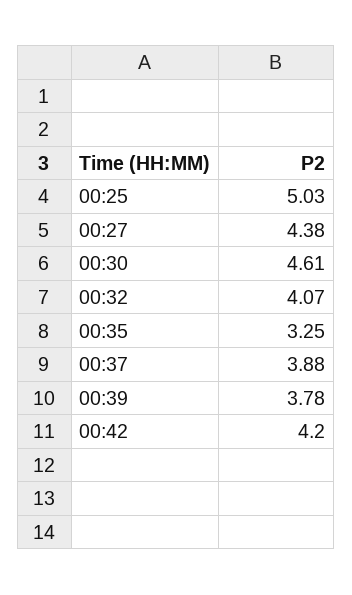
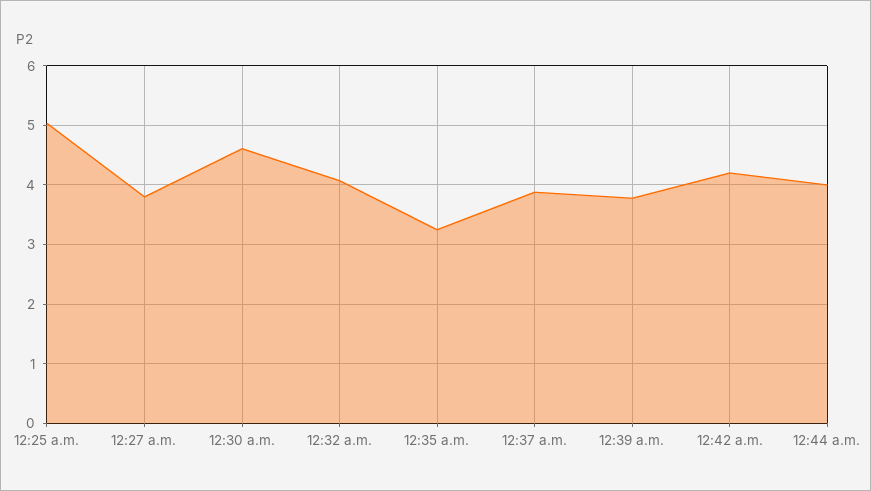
00:27: 4.38 -> 3.8
12:44 a.m.: none -> 4

